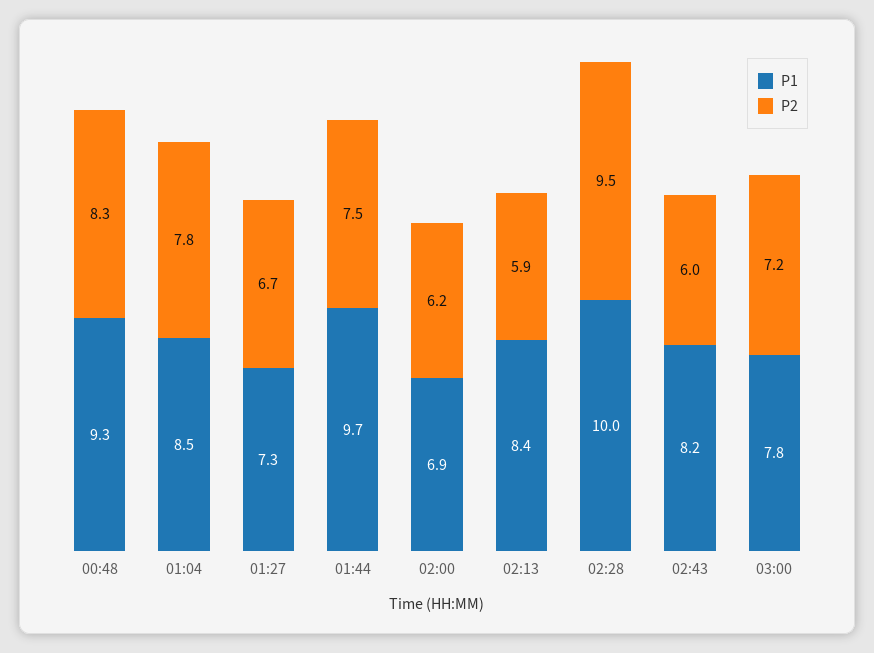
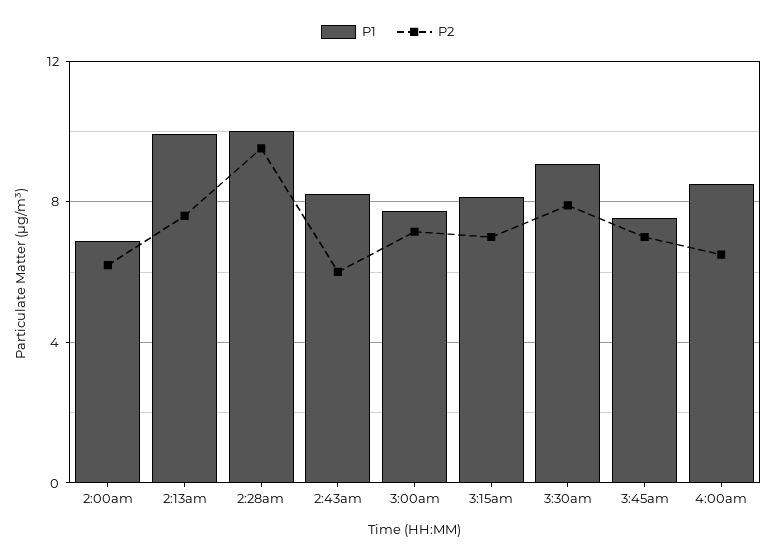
P1, 00:48: 9.3 -> none
P2, 00:48: 8.3 -> none
P1, 01:04: 8.5 -> none
P2, 01:04: 7.8 -> none
P1, 01:27: 7.3 -> none
P2, 01:27: 6.7 -> none
P1, 01:44: 9.7 -> none
P2, 01:44: 7.5 -> none
P1, 02:13: 8.4 -> 10
P2, 02:13: 5.9 -> 7.5
P1, 3:15am: none -> 8
P2, 3:15am: none -> 7
P1, 3:30am: none -> 9
P2, 3:30am: none -> 8
P1, 3:45am: none -> 7.5
P2, 3:45am: none -> 7
P1, 4:00am: none -> 8.5
P2, 4:00am: none -> 6.5

